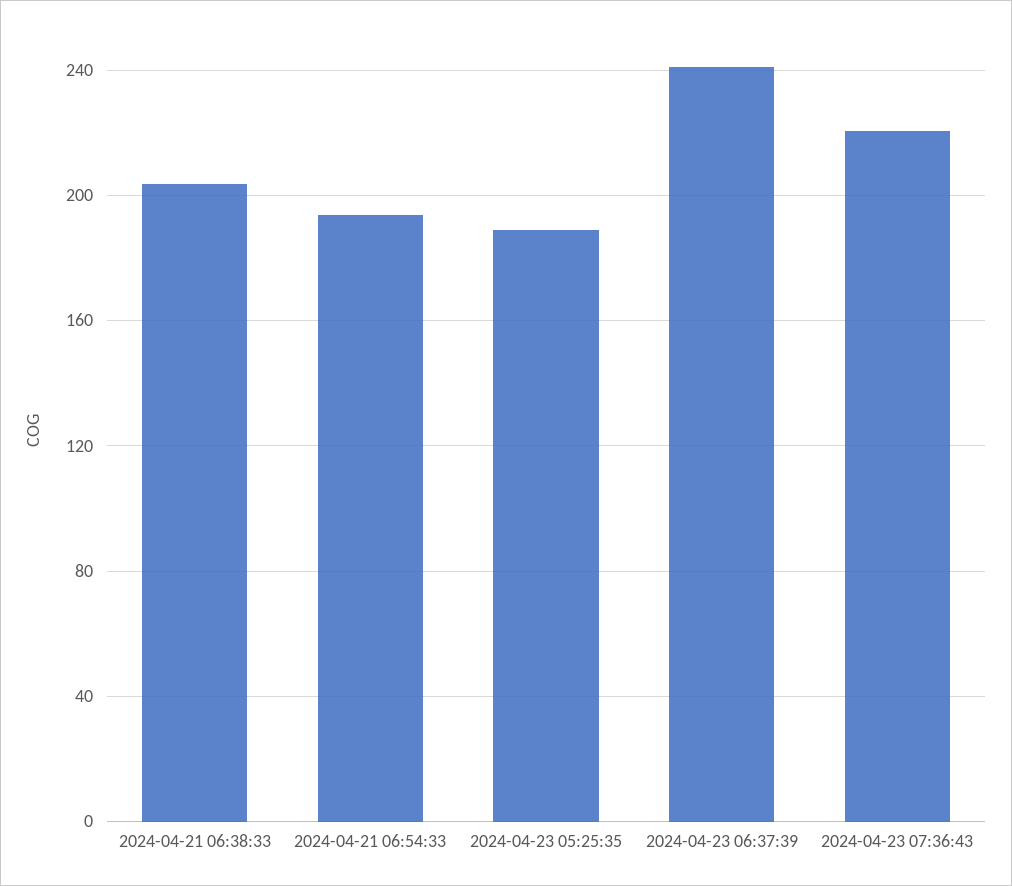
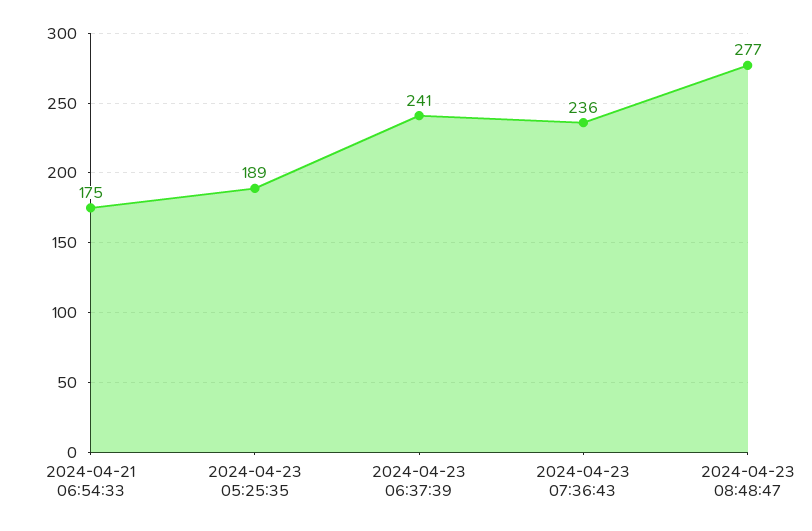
2024-04-21 06:38:33: 205 -> none
2024-04-21 06:54:33: 195 -> 175
2024-04-23 07:36:43: 220 -> 236
2024-04-23 08:48:47: none -> 277

